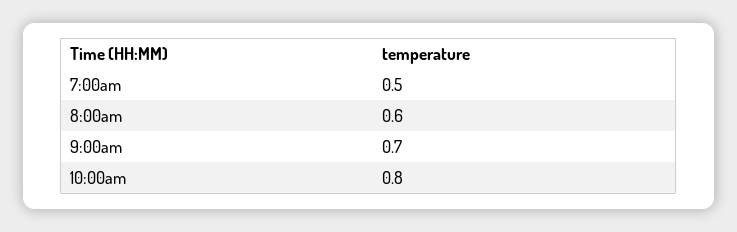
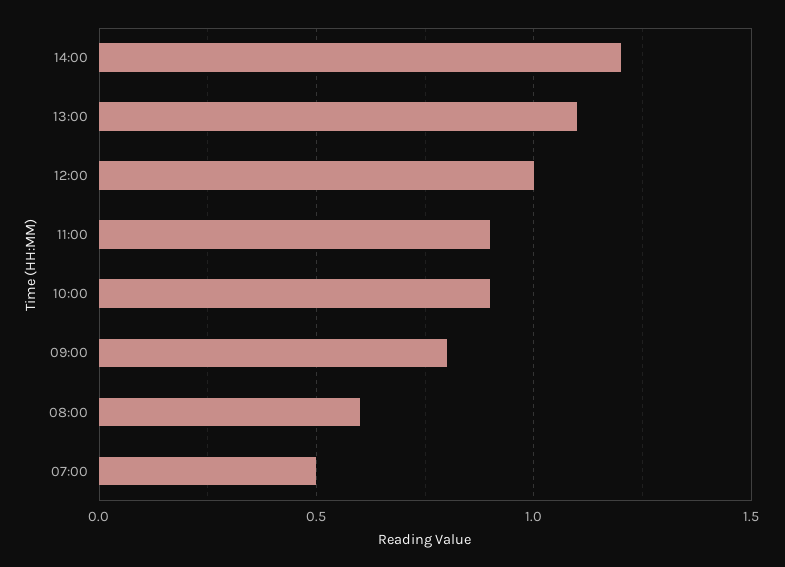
9:00am: 0.7 -> 0.8
10:00am: 0.8 -> 0.9
14:00: none -> 1.2
13:00: none -> 1.1
12:00: none -> 1
11:00: none -> 0.9

